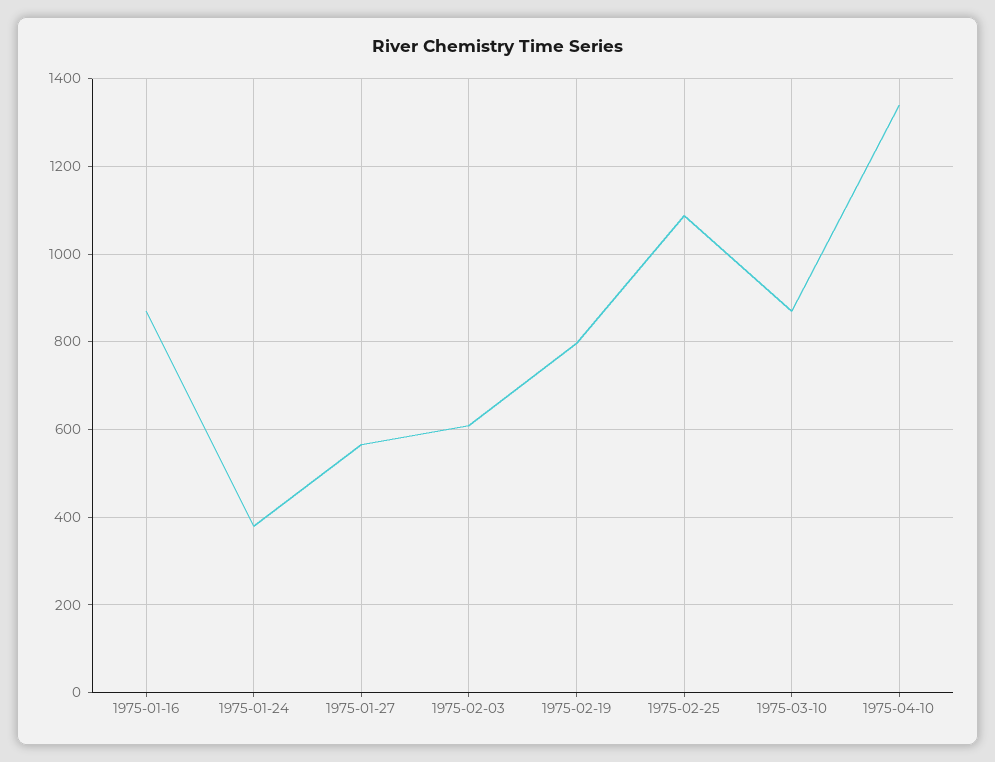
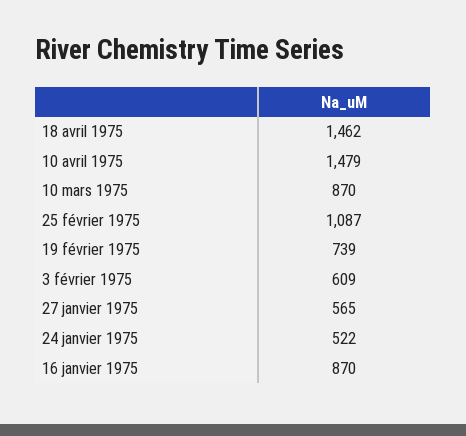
1975-01-24: 380 -> 522
1975-02-19: 800 -> 739
1975-04-10: 1340 -> 1479
18 avril 1975: none -> 1462

